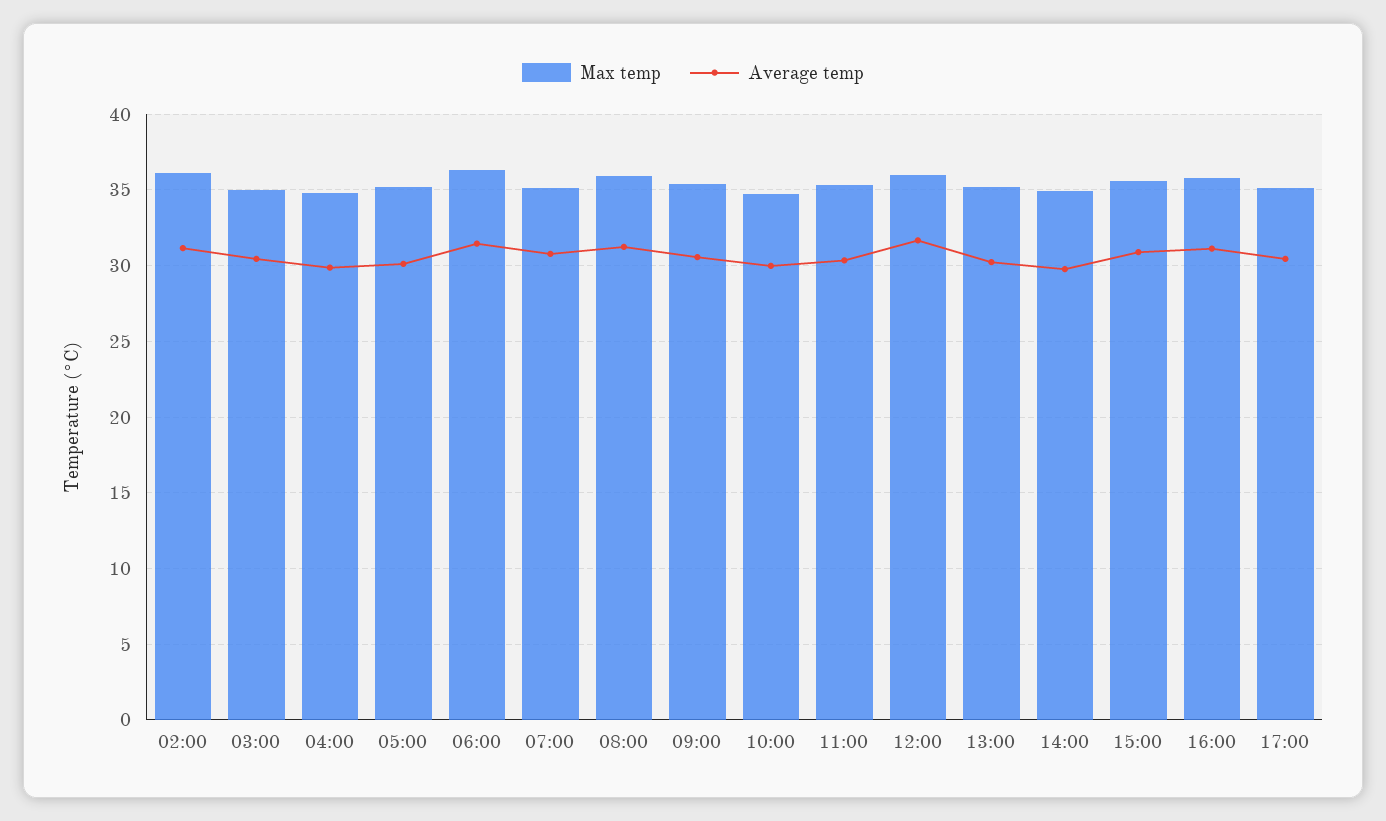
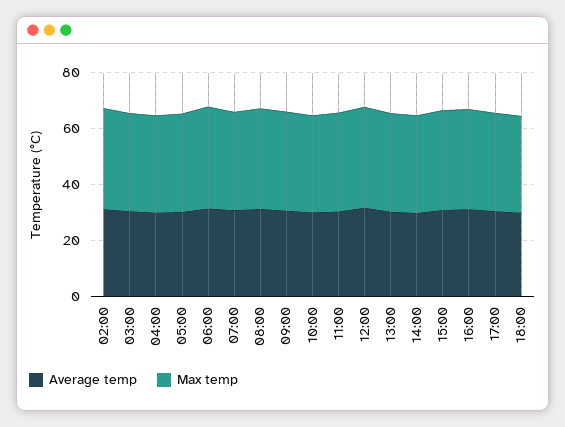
Average temp, 18:00: none -> 30
Max temp, 18:00: none -> 35

